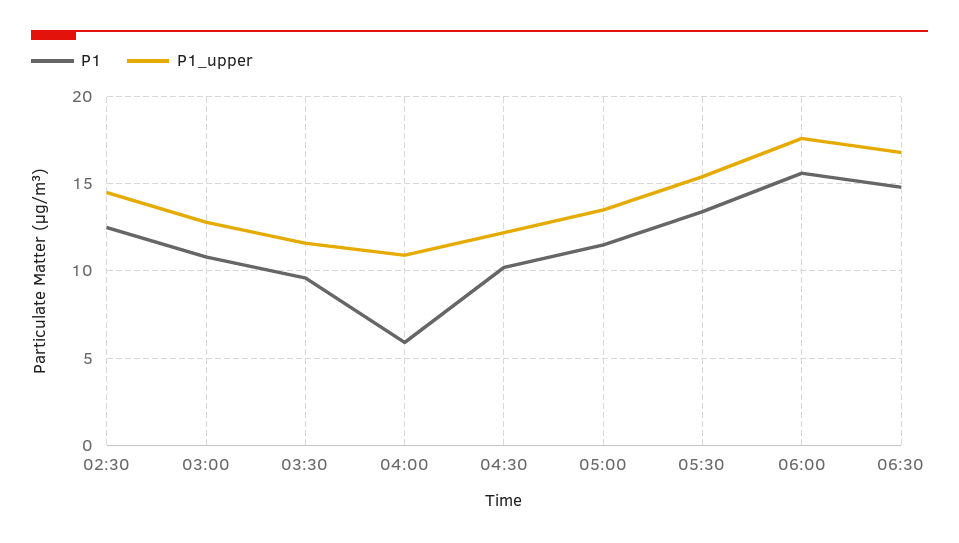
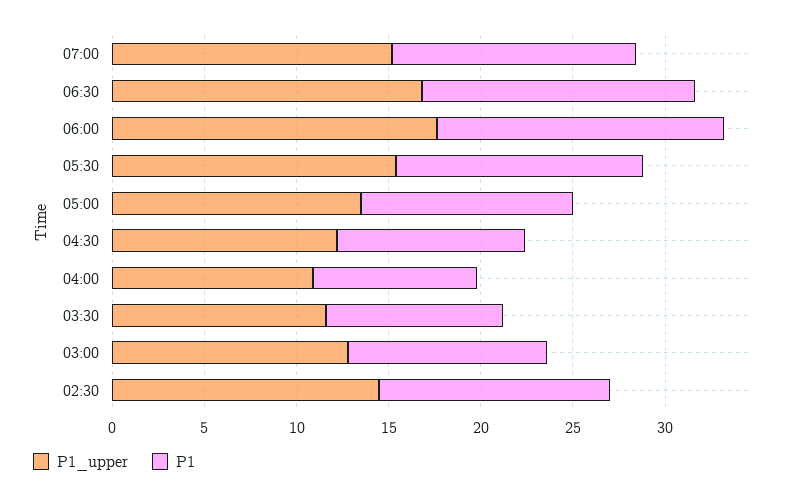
P1, 04:00: 6 -> 9
P1_upper, 07:00: none -> 15
P1, 07:00: none -> 13

